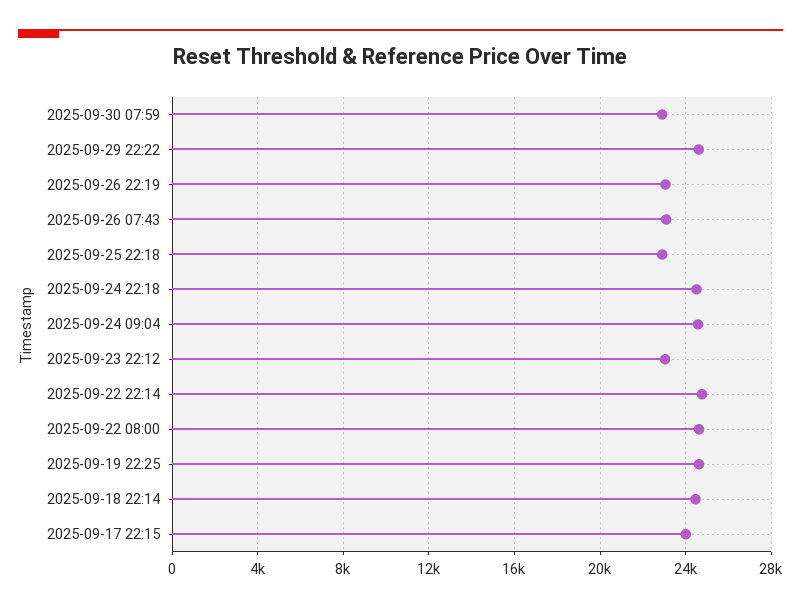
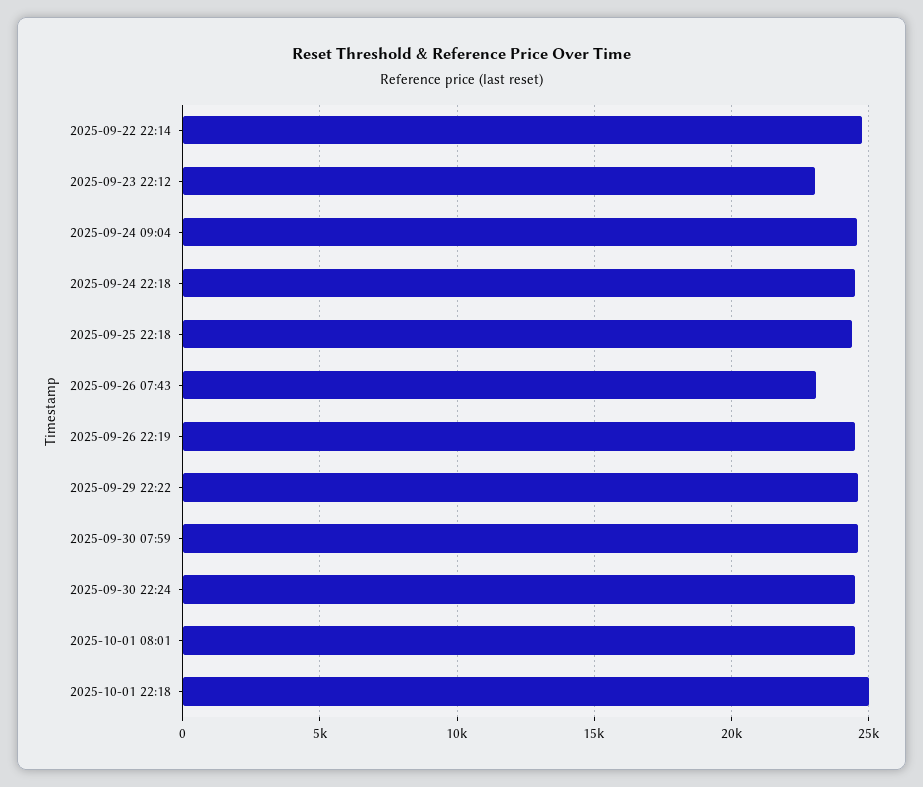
2025-09-30 07:59: 23000 -> 24500
2025-09-26 22:19: 23000 -> 24500
2025-09-25 22:18: 23000 -> 24500
2025-09-22 08:00: 24500 -> none
2025-09-19 22:25: 24500 -> none
2025-09-18 22:14: 24500 -> none
2025-09-17 22:15: 24000 -> none
2025-09-30 22:24: none -> 24500
2025-10-01 08:01: none -> 24500
2025-10-01 22:18: none -> 25000

